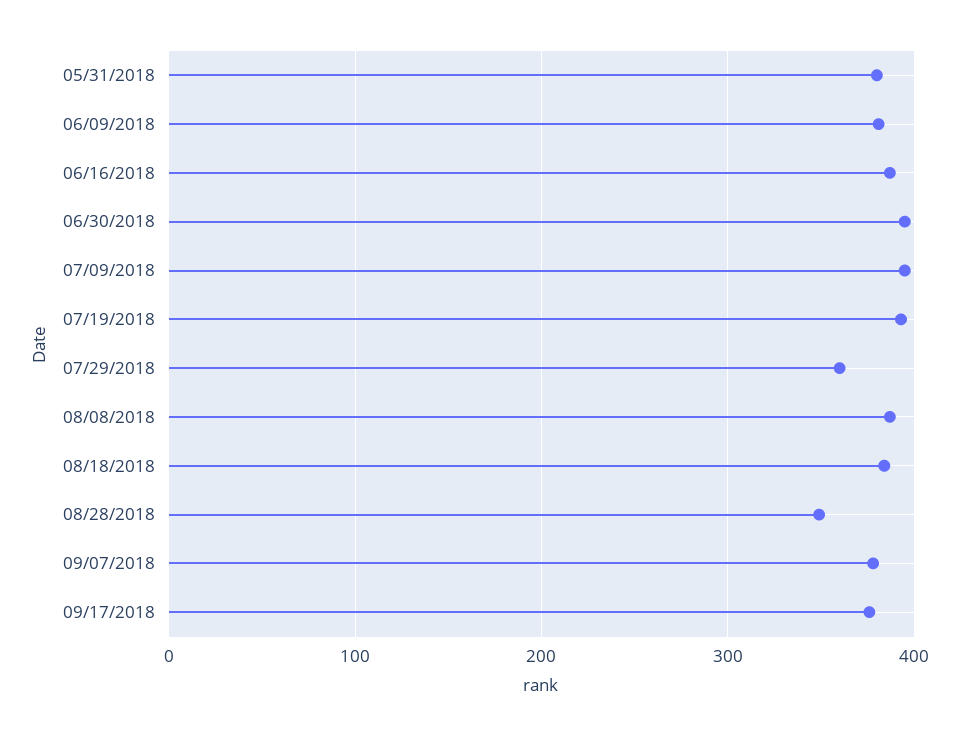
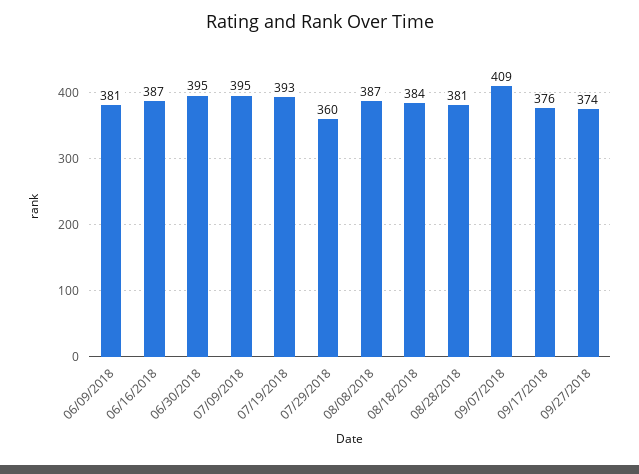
05/31/2018: 380 -> none
08/28/2018: 350 -> 381
09/07/2018: 380 -> 409
09/27/2018: none -> 374

